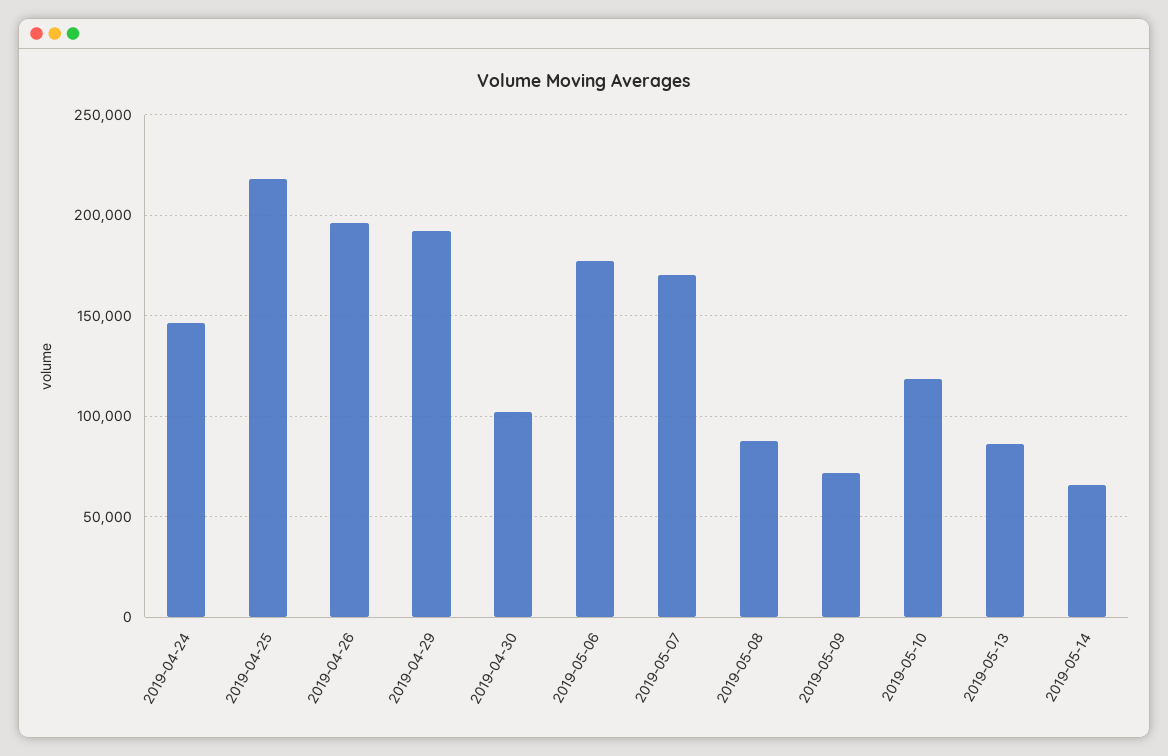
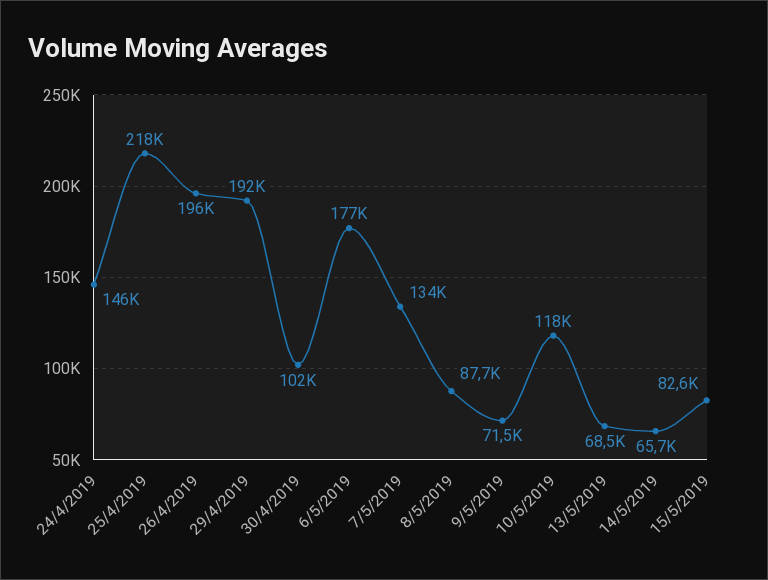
2019-05-07: 170000 -> 134000
2019-05-13: 85000 -> 68500
15/5/2019: none -> 82600

